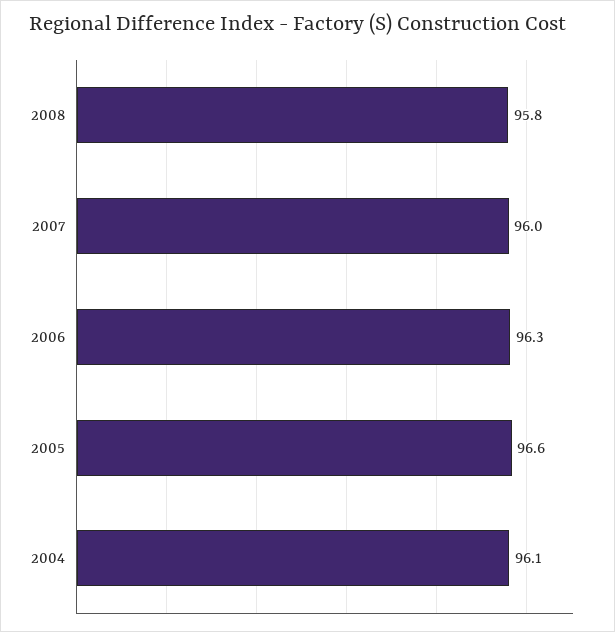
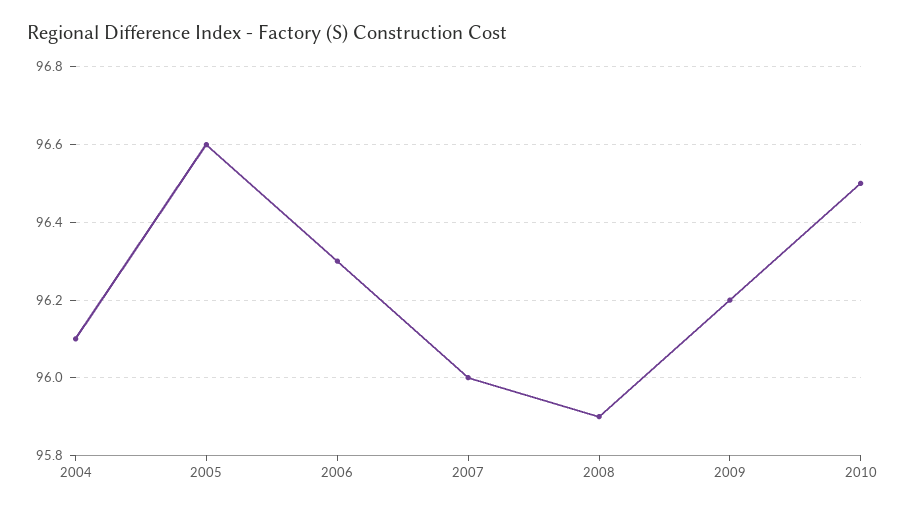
2008: 95.8 -> 95.9
2009: none -> 96.2
2010: none -> 96.5

